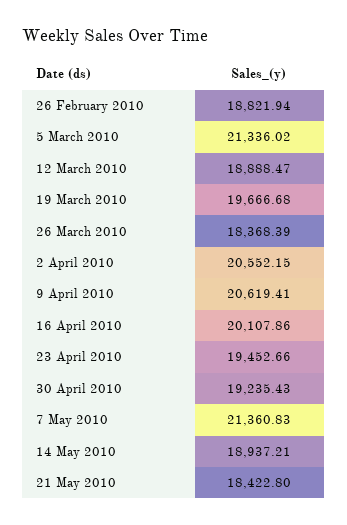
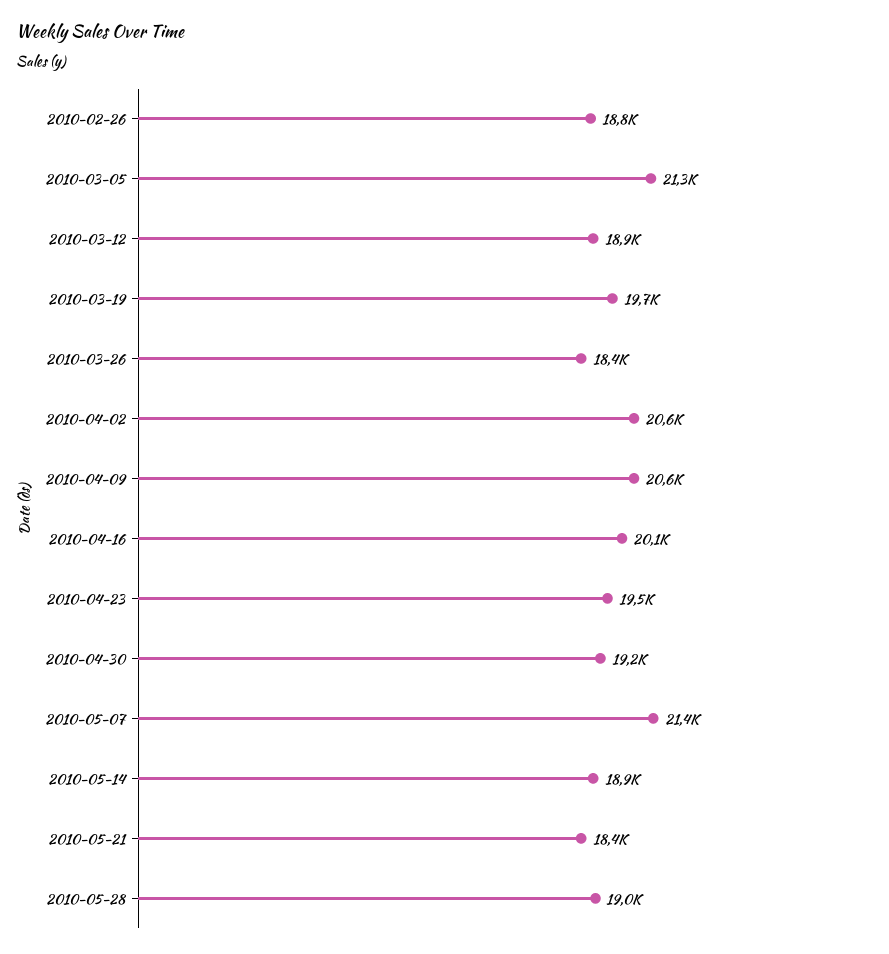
2010-05-28: none -> 19000

